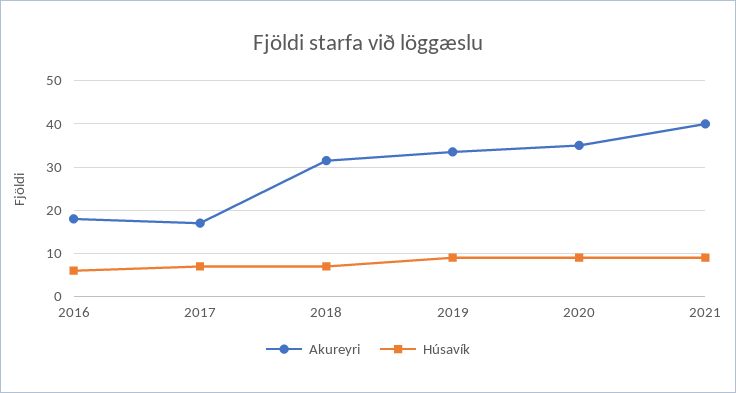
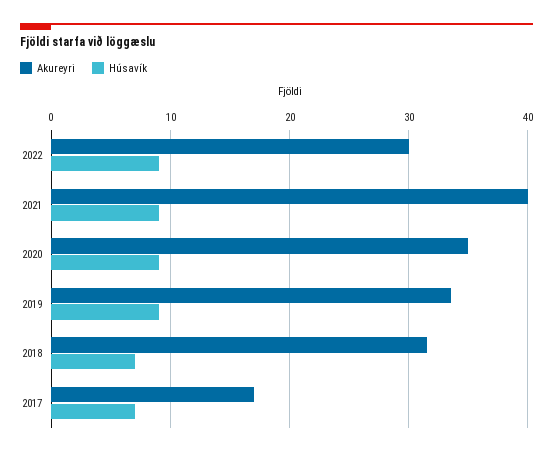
Akureyri, 2016: 18 -> none
Húsavík, 2016: 6 -> none
Akureyri, 2022: none -> 30
Húsavík, 2022: none -> 9

